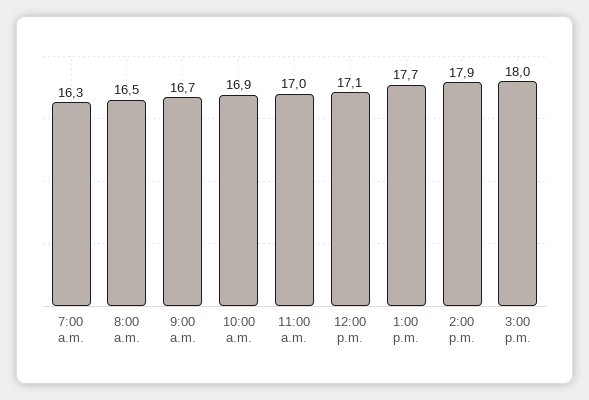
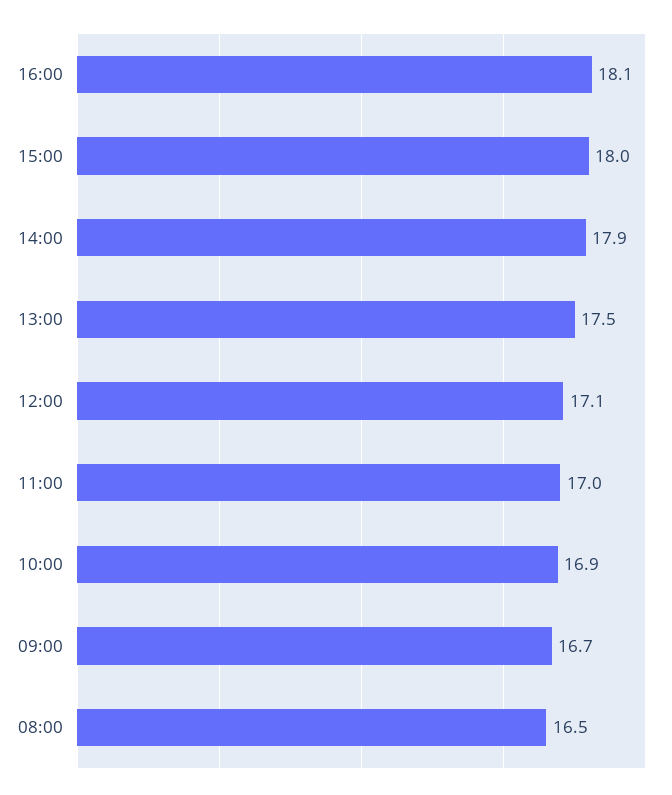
7:00 a.m.: 16.3 -> none
1:00 p.m.: 17.7 -> 17.5
16:00: none -> 18.1

